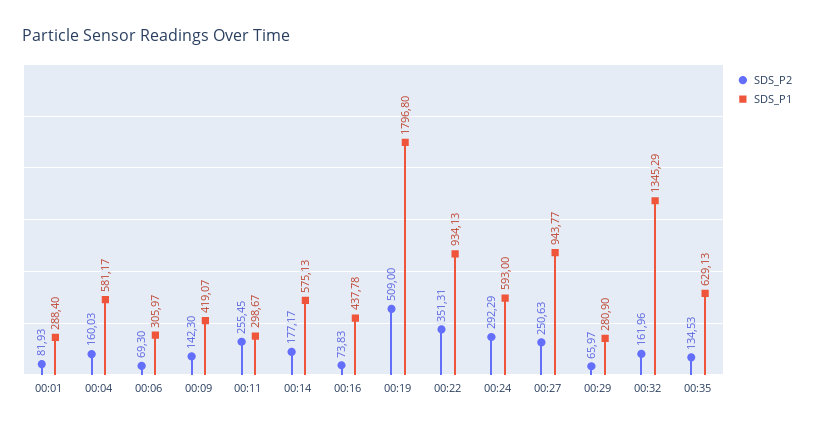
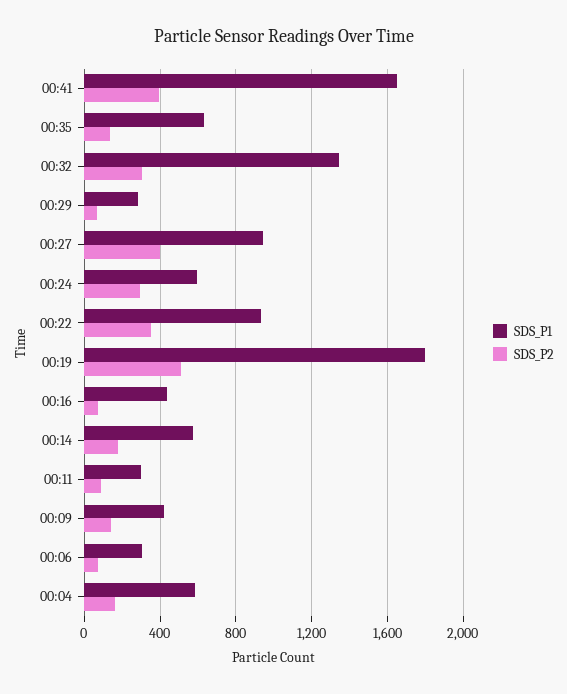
SDS_P2, 00:01: 81.93 -> none
SDS_P1, 00:01: 288.4 -> none
SDS_P2, 00:11: 255.45 -> 100
SDS_P2, 00:27: 250.63 -> 400
SDS_P2, 00:32: 161.96 -> 300
SDS_P1, 00:41: none -> 1650
SDS_P2, 00:41: none -> 400

